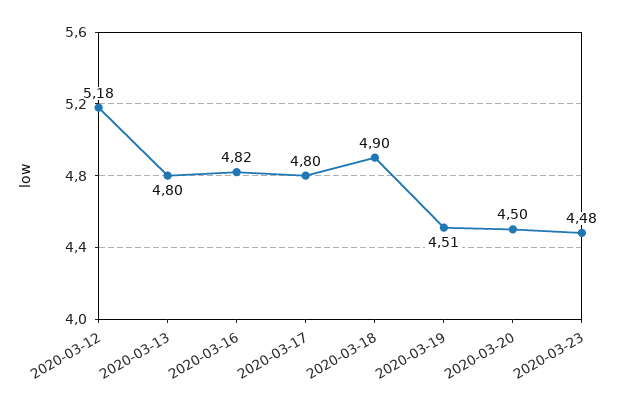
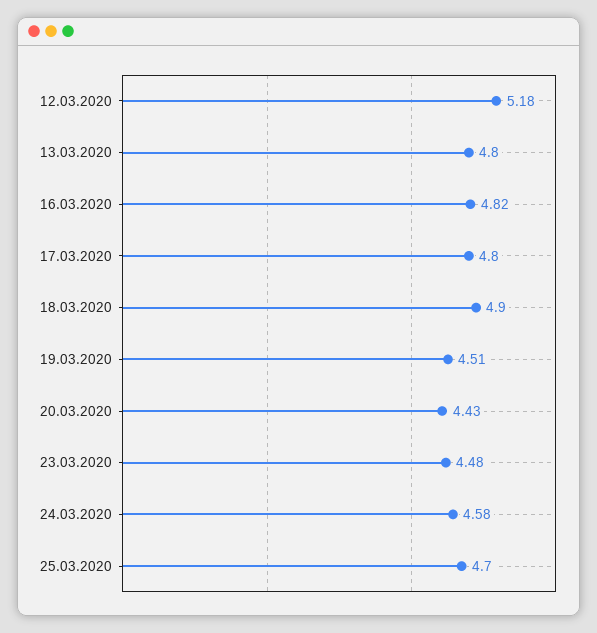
2020-03-20: 4.5 -> 4.43
24.03.2020: none -> 4.58
25.03.2020: none -> 4.7

